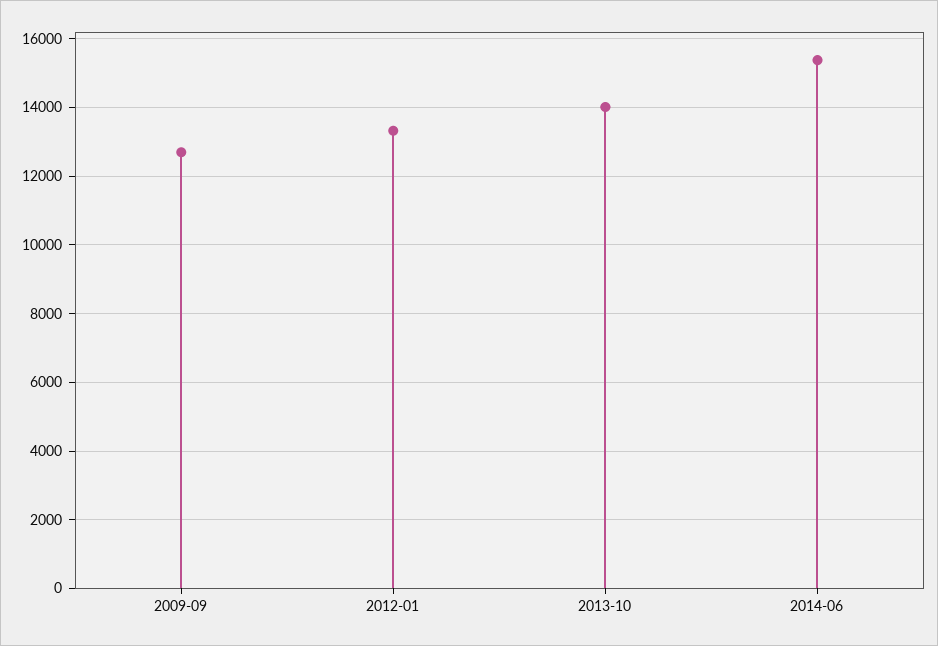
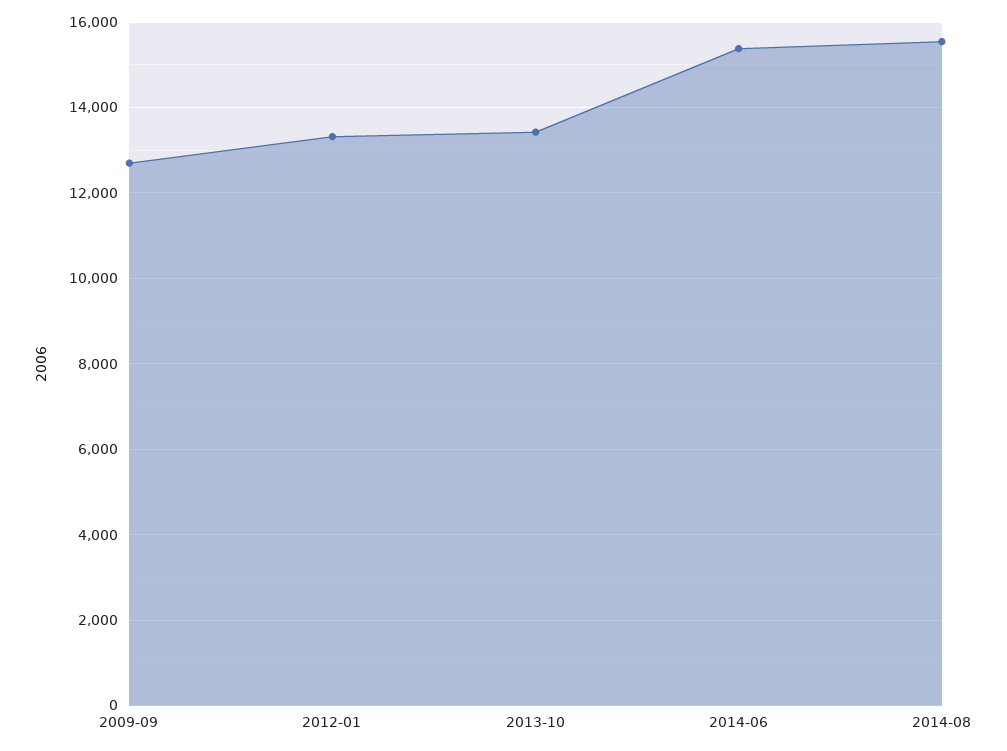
2013-10: 14000 -> 13400
2014-08: none -> 15600

